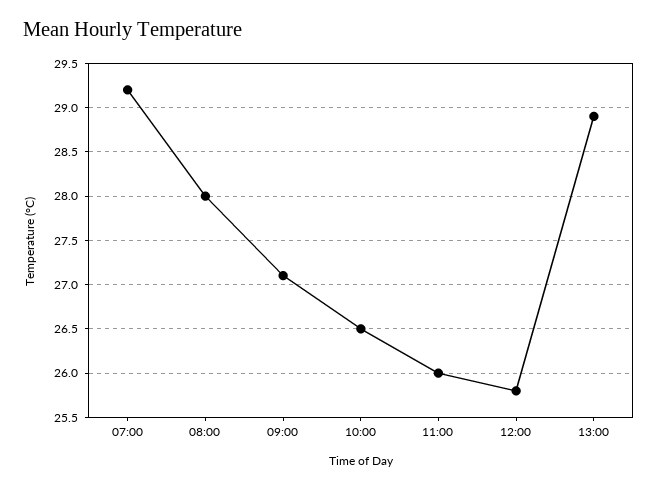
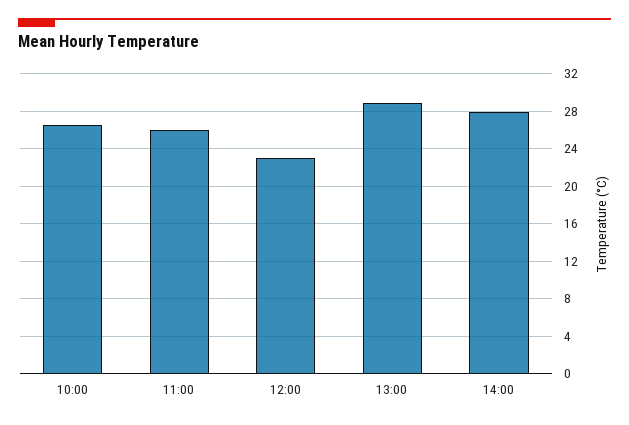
07:00: 29.2 -> none
08:00: 28 -> none
09:00: 27.1 -> none
12:00: 25.8 -> 23
14:00: none -> 28

